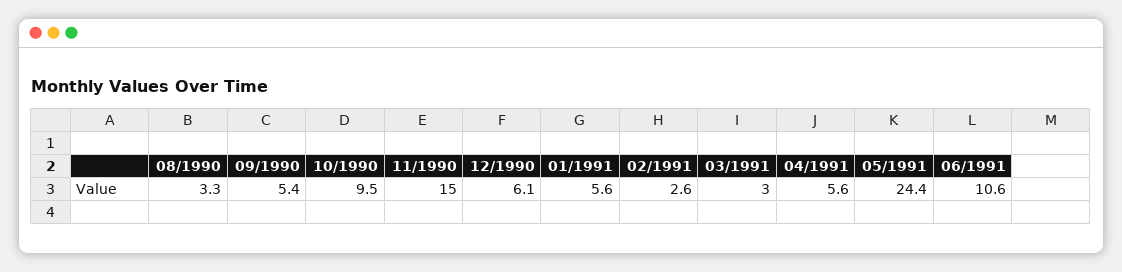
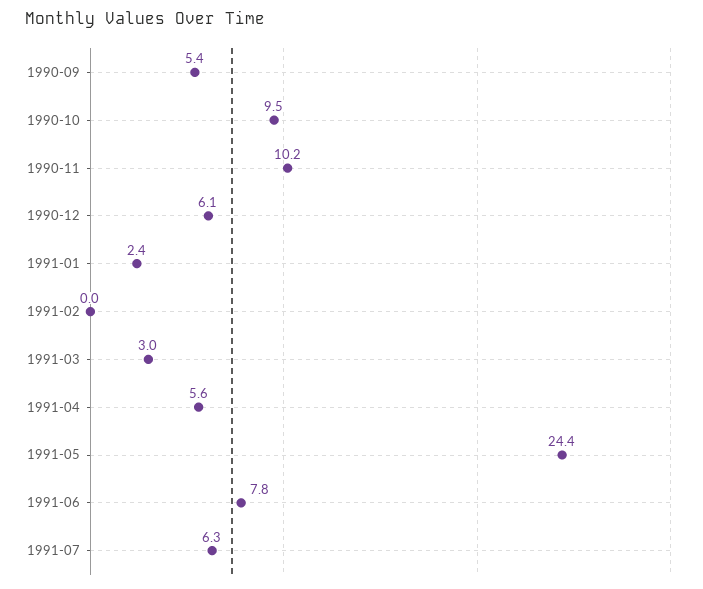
08/1990: 3.3 -> none
11/1990: 15 -> 10.2
01/1991: 5.6 -> 2.4
02/1991: 2.6 -> 0
06/1991: 10.6 -> 7.8
1991-07: none -> 6.3

